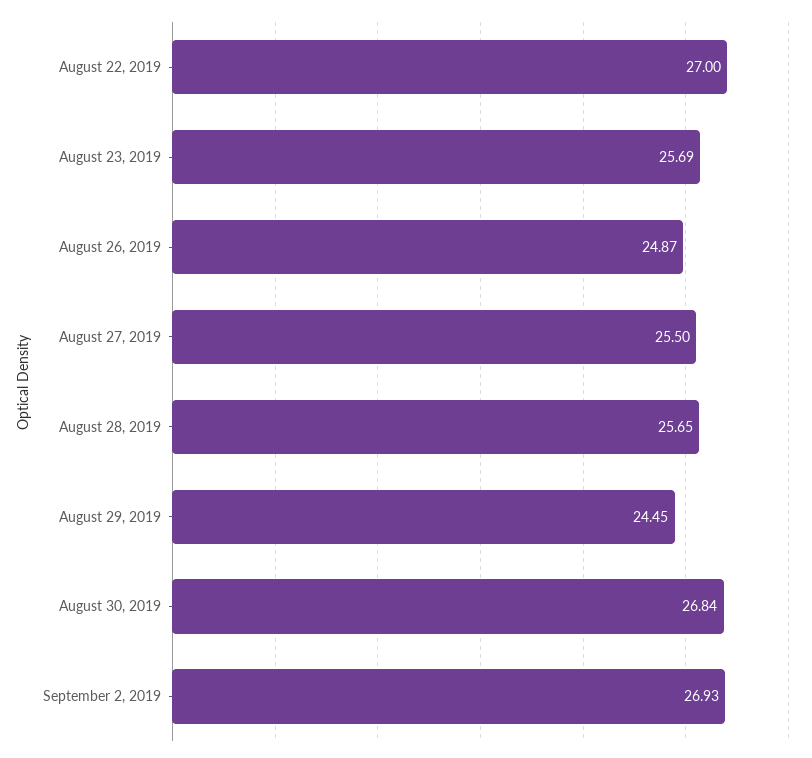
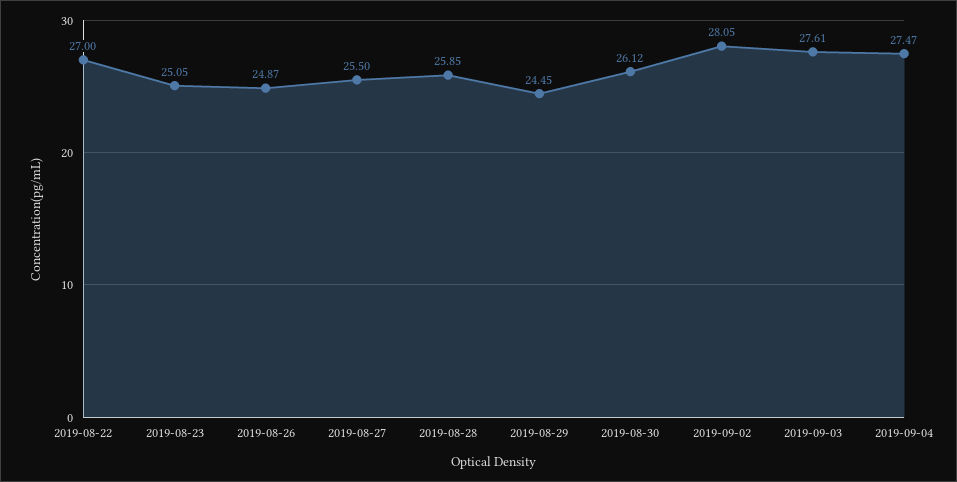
August 23, 2019: 25.69 -> 25.05
August 28, 2019: 25.65 -> 25.85
August 30, 2019: 26.84 -> 26.12
September 2, 2019: 26.93 -> 28.05
2019-09-03: none -> 27.61
2019-09-04: none -> 27.47

